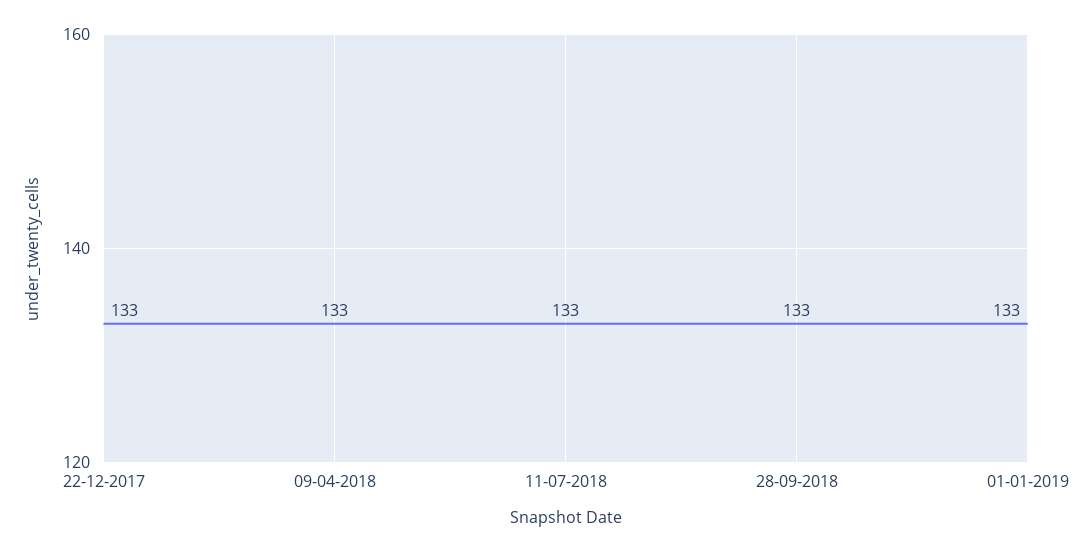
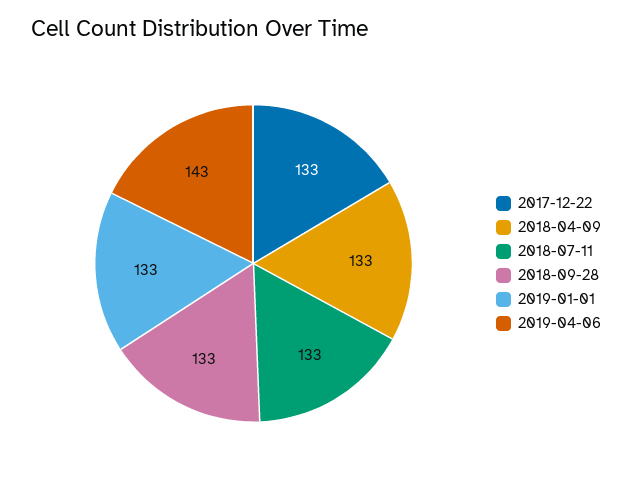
2019-04-06: none -> 143

